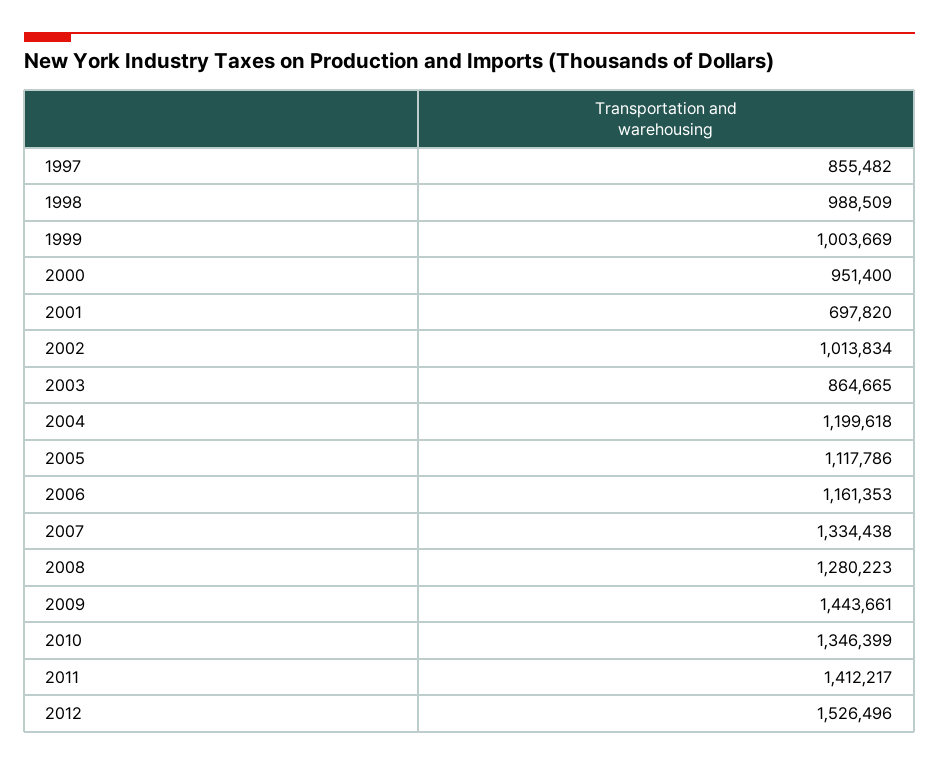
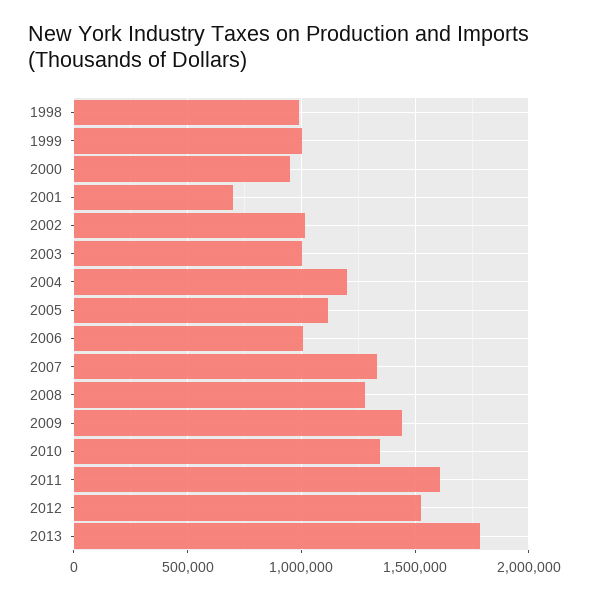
1997: 855482 -> none
2003: 864665 -> 1000000
2006: 1161353 -> 1000000
2011: 1412217 -> 1600000
2013: none -> 1800000

